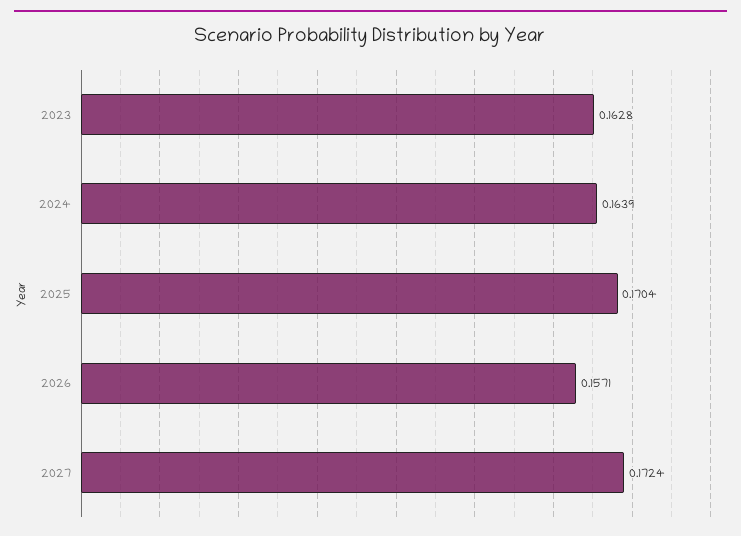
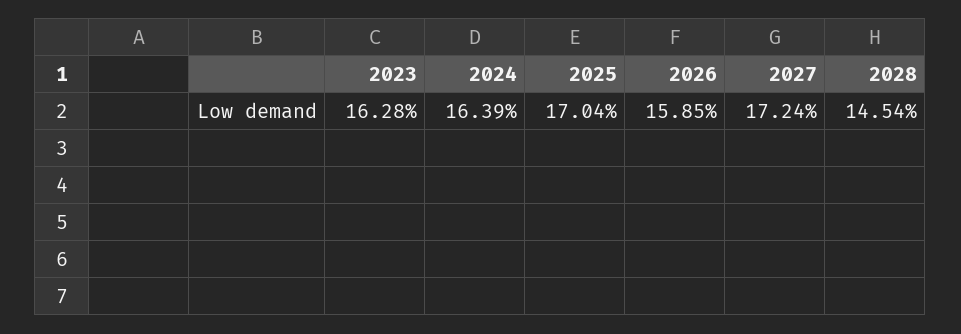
2026: 0.1571 -> 0.1585
2028: none -> 0.1454

